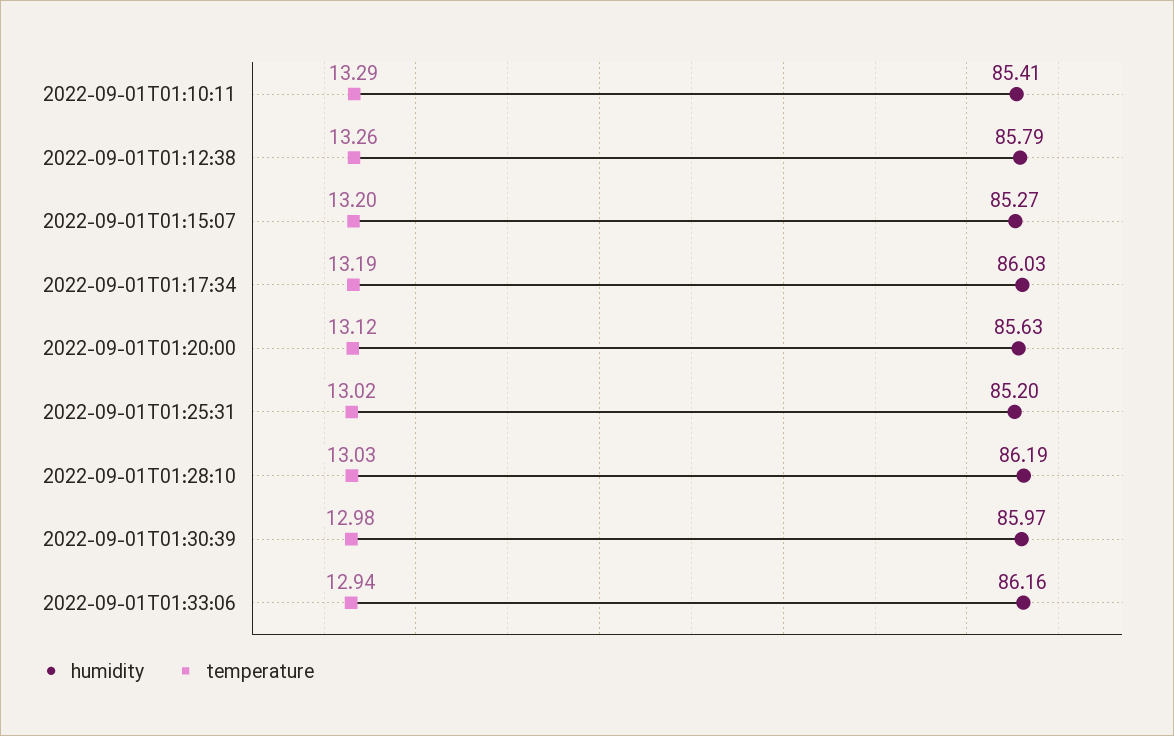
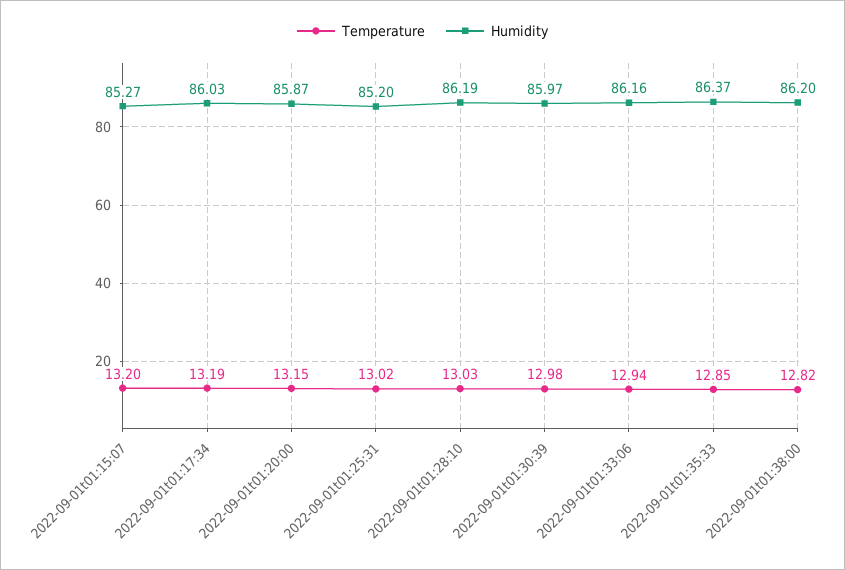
humidity, 2022-09-01T01:10:11: 85.41 -> none
temperature, 2022-09-01T01:10:11: 13.29 -> none
humidity, 2022-09-01T01:12:38: 85.79 -> none
temperature, 2022-09-01T01:12:38: 13.26 -> none
humidity, 2022-09-01T01:20:00: 85.63 -> 85.87
temperature, 2022-09-01T01:20:00: 13.12 -> 13.15
temperature, 2022-09-01t01:35:33: none -> 12.85
humidity, 2022-09-01t01:35:33: none -> 86.37
temperature, 2022-09-01t01:38:00: none -> 12.82
humidity, 2022-09-01t01:38:00: none -> 86.2

